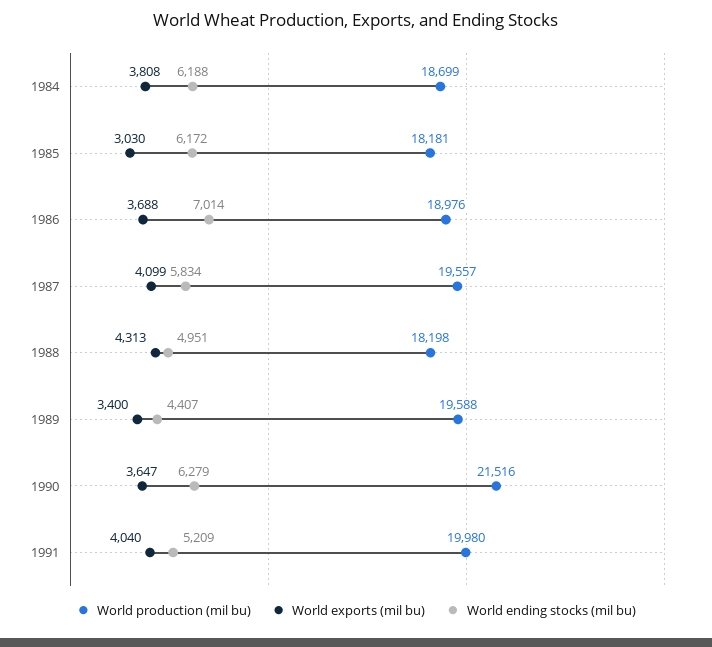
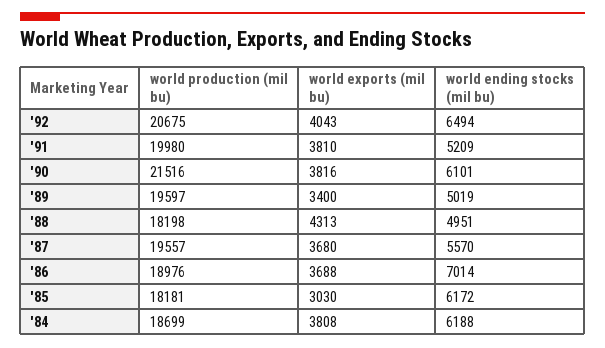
World exports (mil bu), 1987: 4099 -> 3680
World ending stocks (mil bu), 1987: 5834 -> 5570
World production (mil bu), 1989: 19588 -> 19597
World ending stocks (mil bu), 1989: 4407 -> 5019
World exports (mil bu), 1990: 3647 -> 3816
World ending stocks (mil bu), 1990: 6279 -> 6101
World exports (mil bu), 1991: 4040 -> 3810
World production (mil bu), '92: none -> 20675
World exports (mil bu), '92: none -> 4043
World ending stocks (mil bu), '92: none -> 6494

